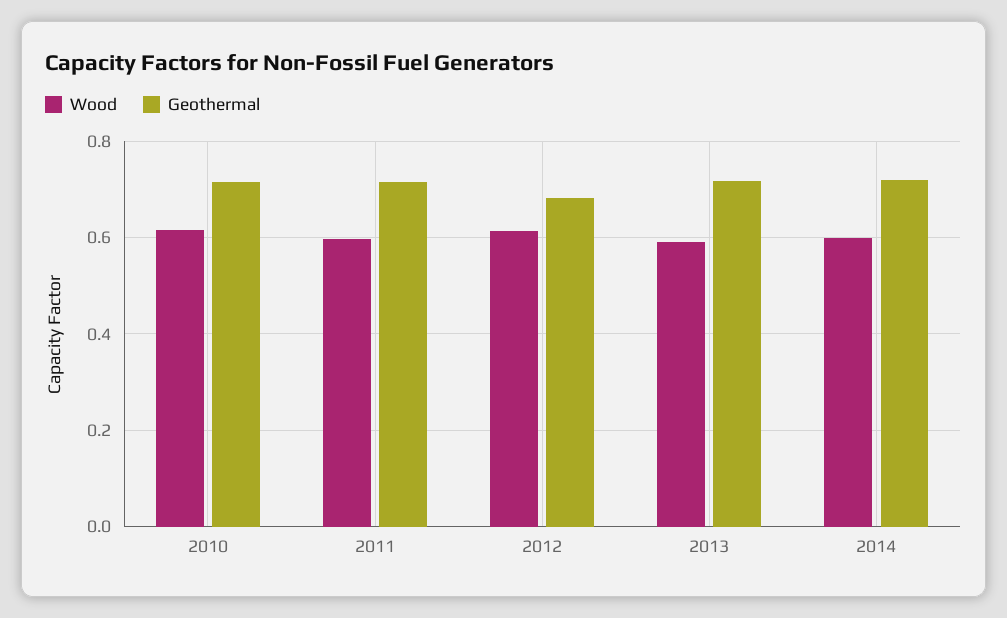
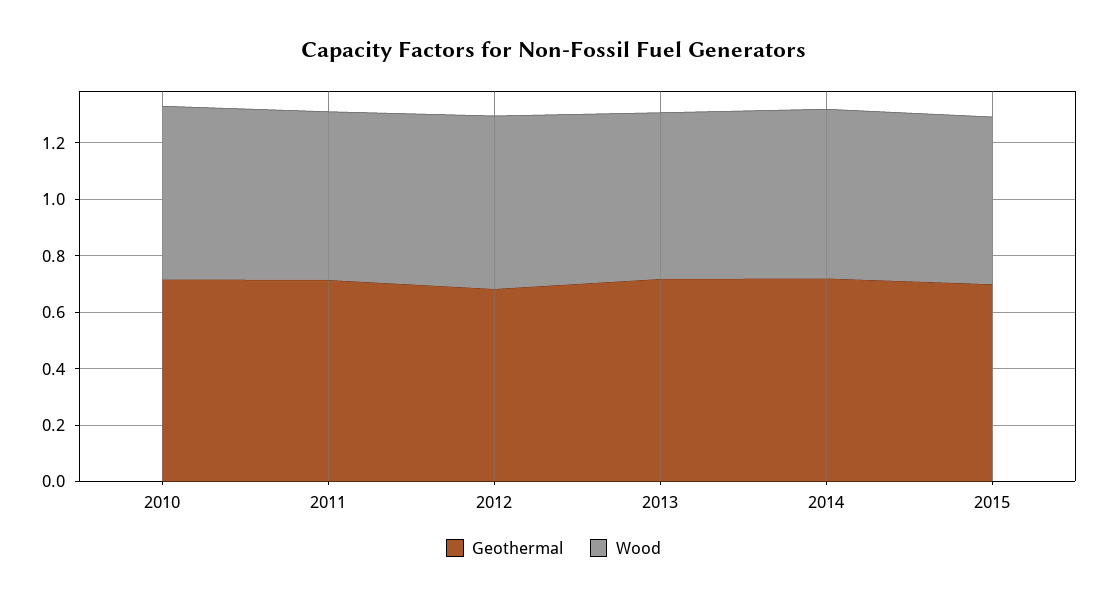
Geothermal, 2015: none -> 0.7
Wood, 2015: none -> 0.6

